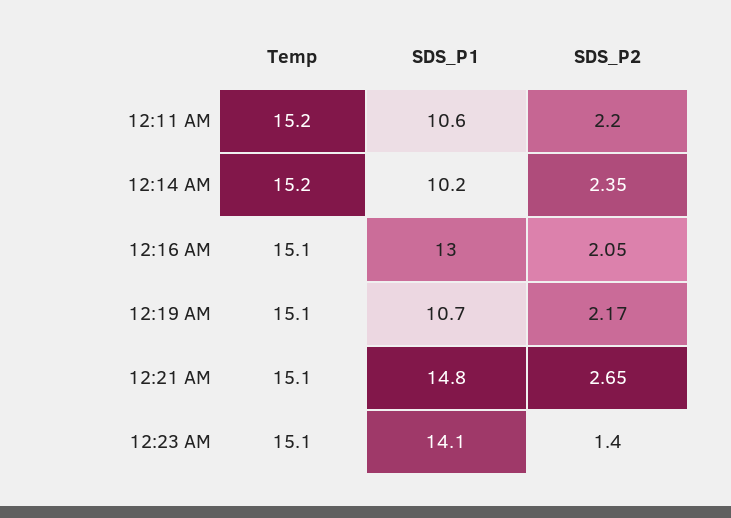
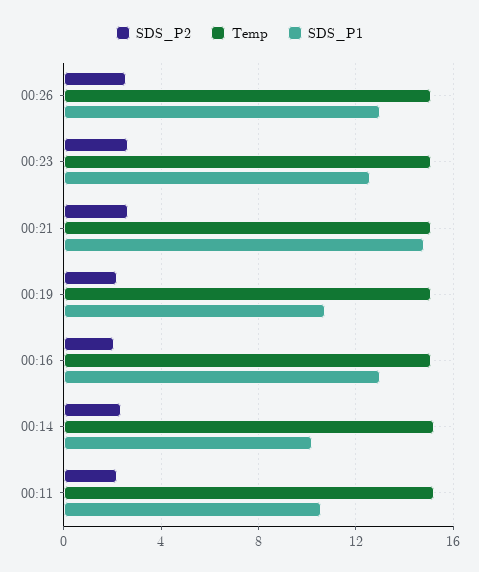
SDS_P1, 12:23 AM: 14.1 -> 12.5
SDS_P2, 12:23 AM: 1.4 -> 2.5
SDS_P2, 00:26: none -> 2.5
Temp, 00:26: none -> 15
SDS_P1, 00:26: none -> 13

